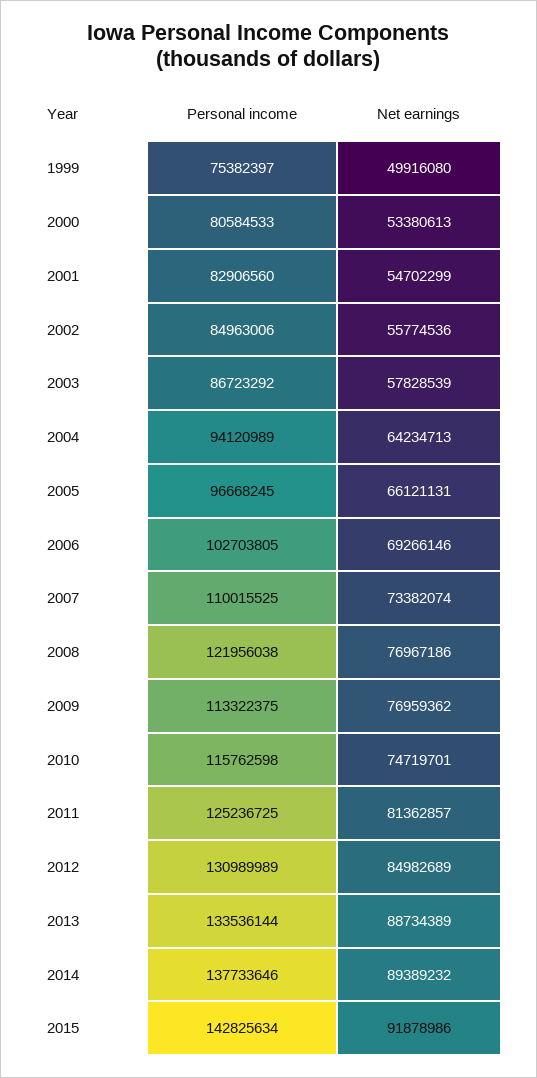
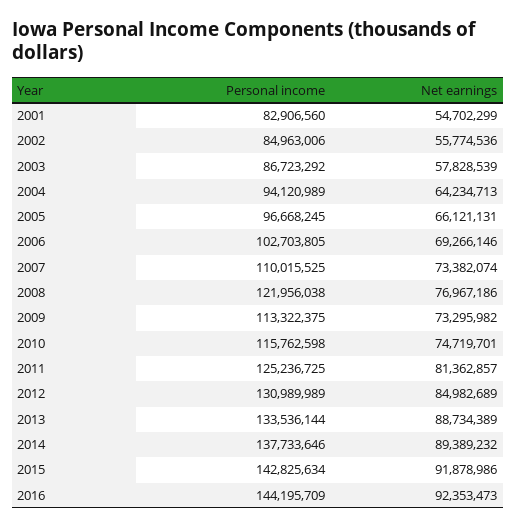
Personal income, 1999: 75382397 -> none
Net earnings, 1999: 49916080 -> none
Personal income, 2000: 80584533 -> none
Net earnings, 2000: 53380613 -> none
Net earnings, 2009: 76959362 -> 73295982
Personal income, 2016: none -> 144195709
Net earnings, 2016: none -> 92353473

